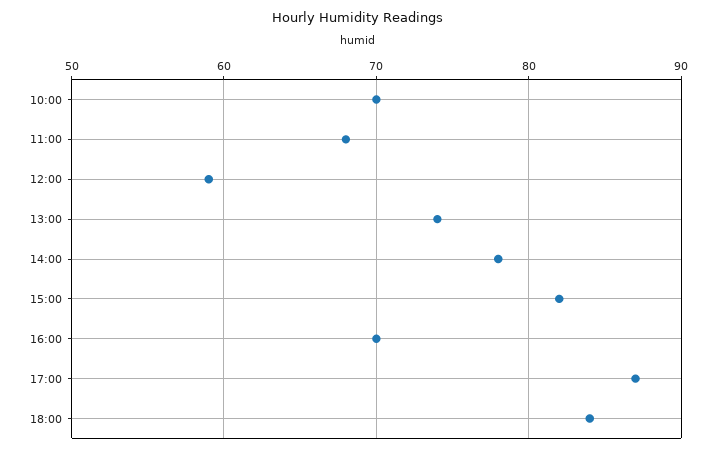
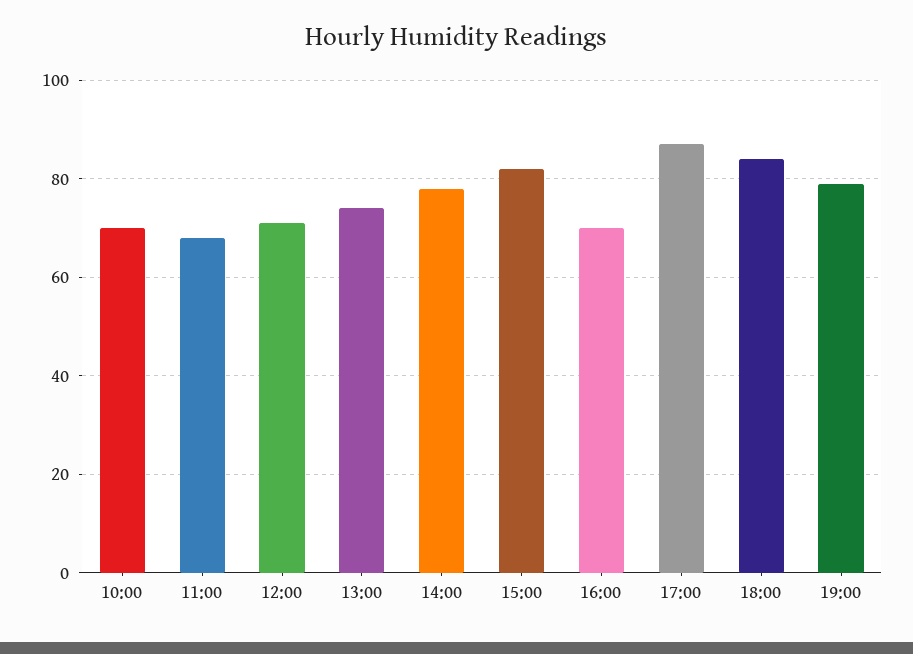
12:00: 59 -> 70
19:00: none -> 80

